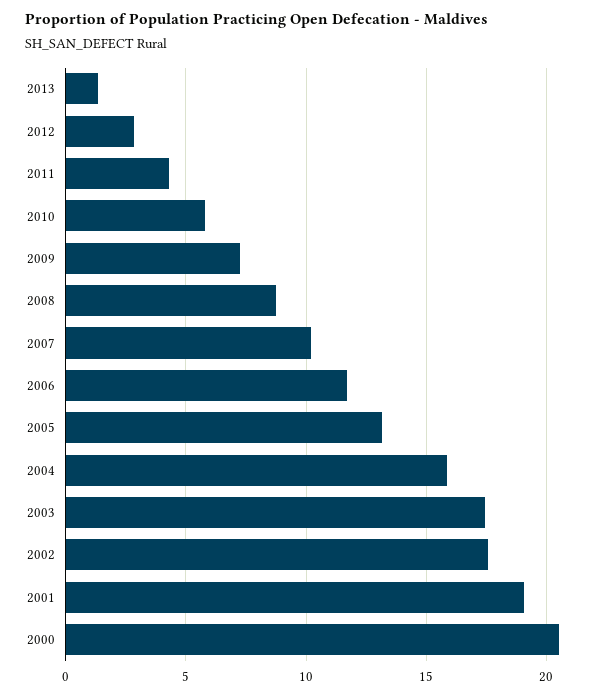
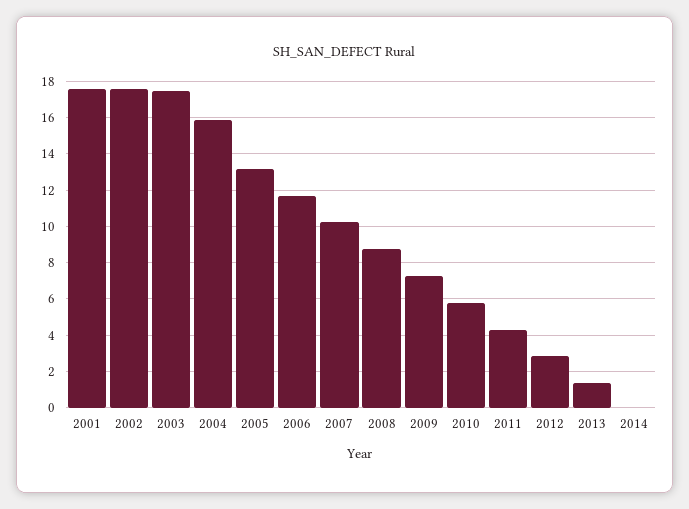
2001: 19 -> 17.5
2000: 20.5 -> none
2014: none -> 0

